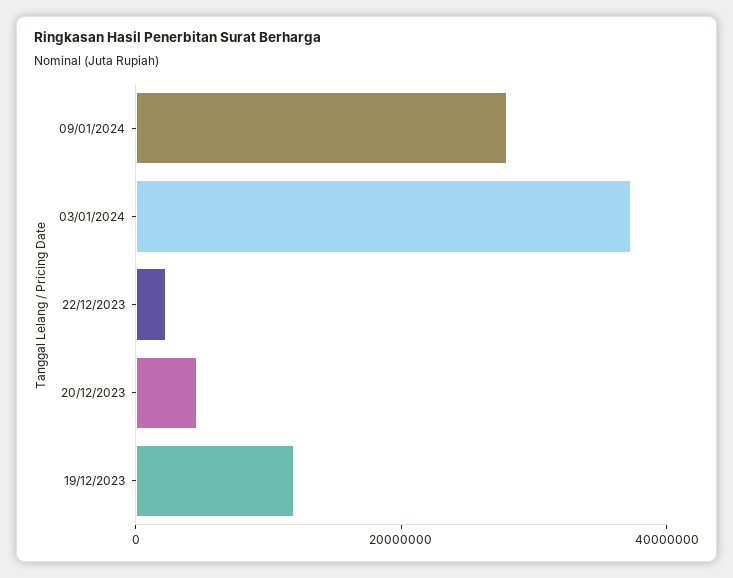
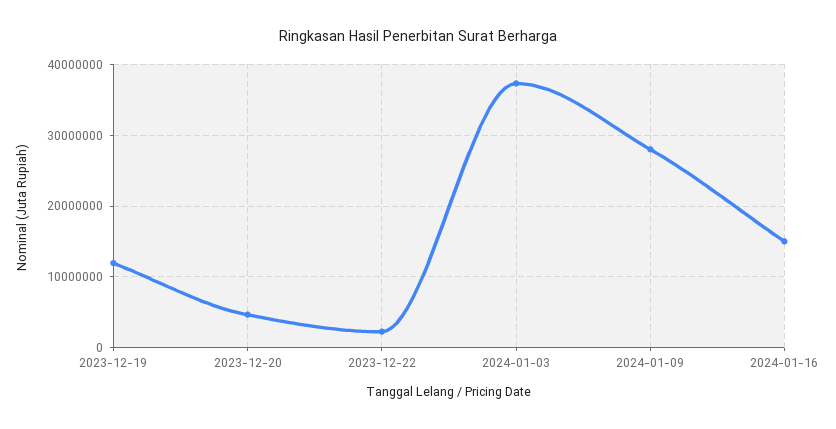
2024-01-16: none -> 15000000

